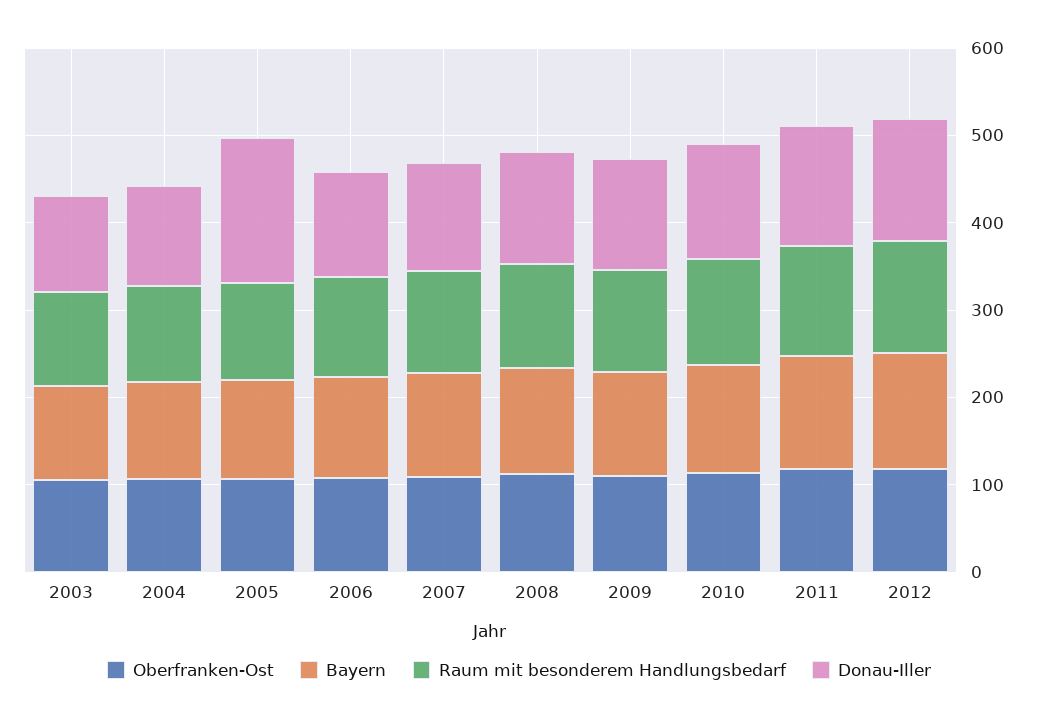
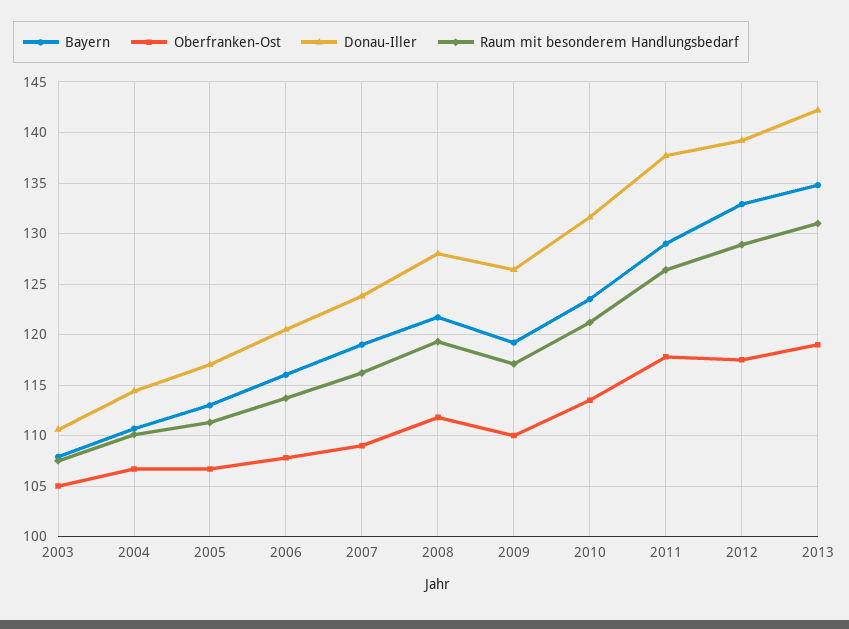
Donau-Iller, 2005: 160 -> 117
Bayern, 2013: none -> 135
Oberfranken-Ost, 2013: none -> 119
Donau-Iller, 2013: none -> 142
Raum mit besonderem Handlungsbedarf, 2013: none -> 131

